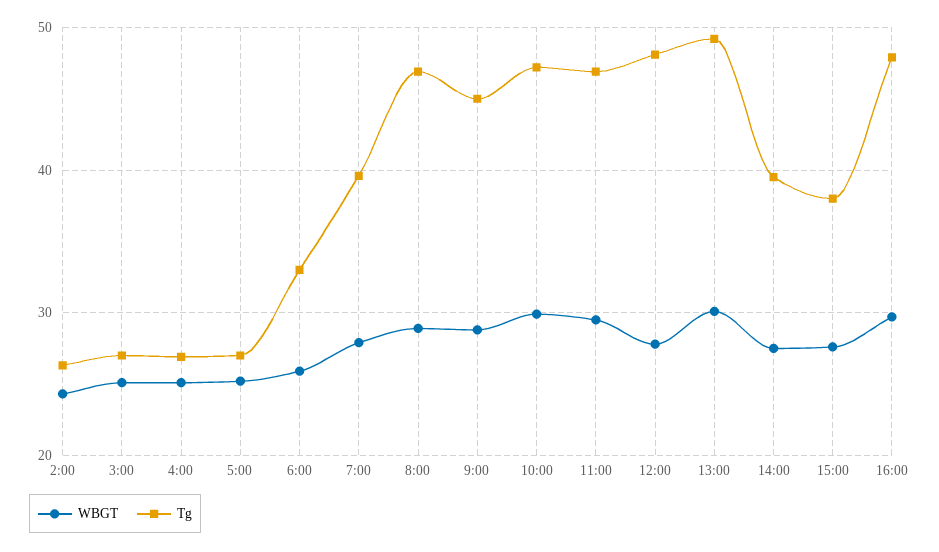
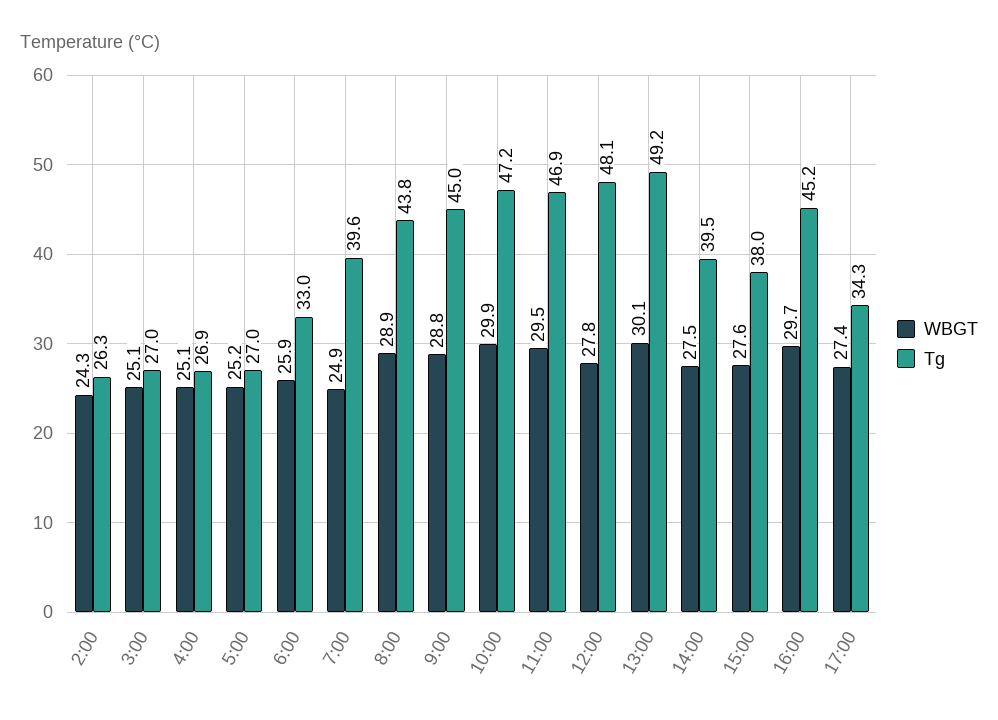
WBGT, 7:00: 28 -> 24.9
Tg, 8:00: 47 -> 43.8
Tg, 16:00: 48 -> 45.2
WBGT, 17:00: none -> 27.4
Tg, 17:00: none -> 34.3

